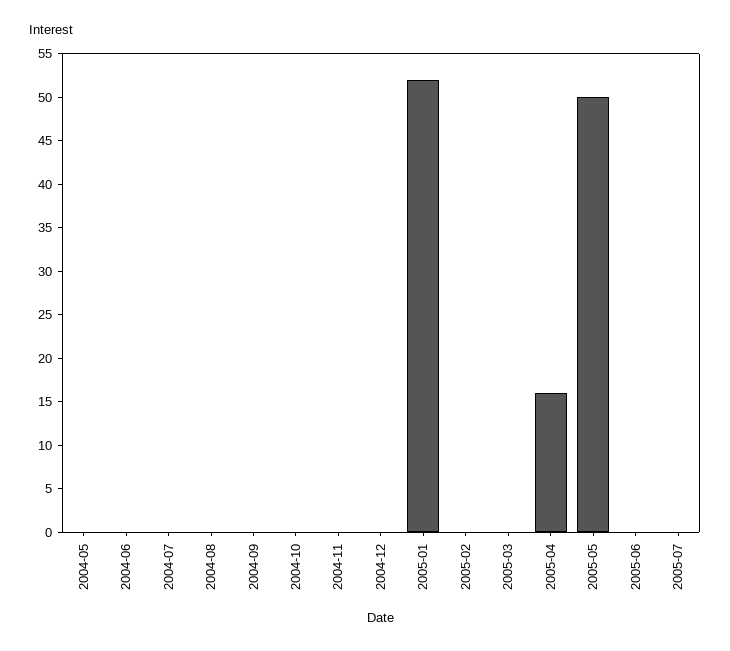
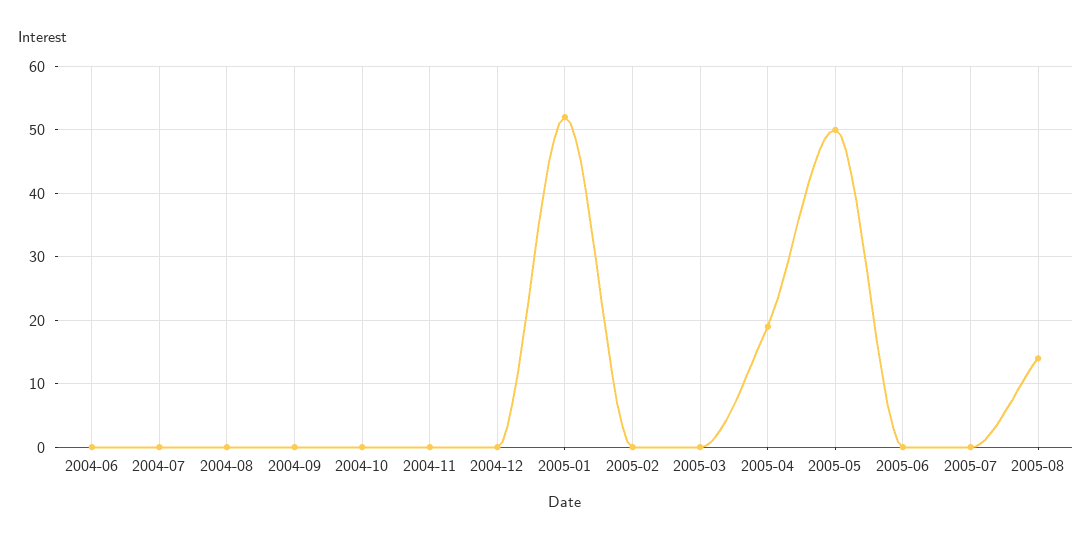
2004-05: 0 -> none
2005-04: 16 -> 19
2005-08: none -> 14

